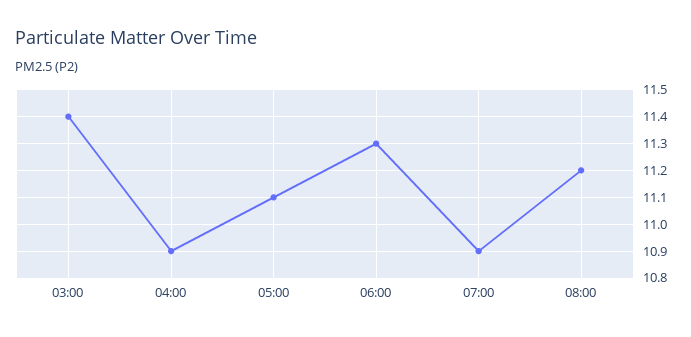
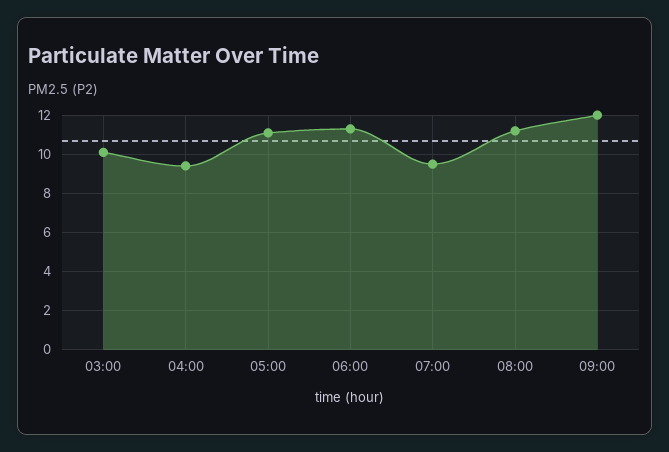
03:00: 11.4 -> 10
04:00: 10.9 -> 9.5
07:00: 10.9 -> 9.5
09:00: none -> 12

